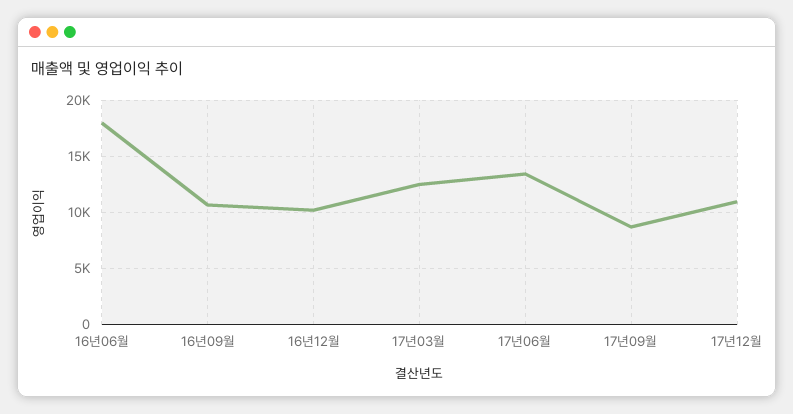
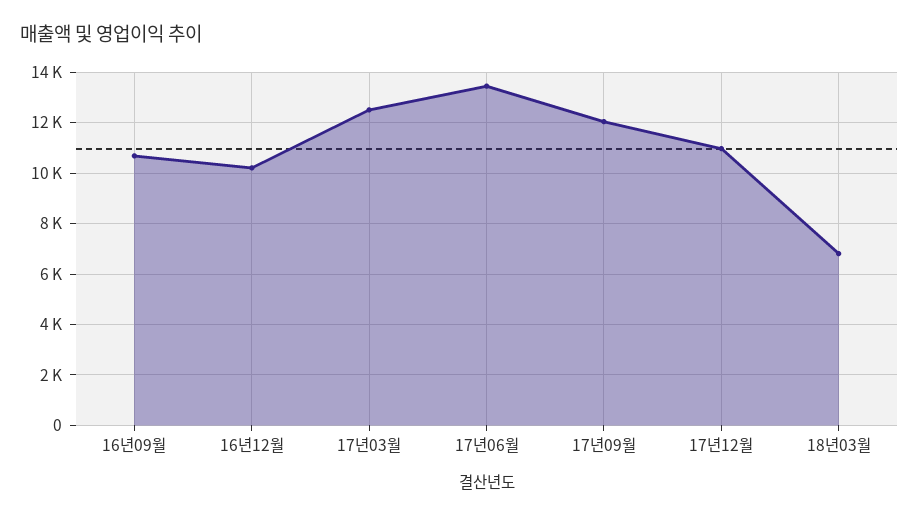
16년06월: 18000 -> none
17년09월: 9000 -> 12000
18년03월: none -> 6750

